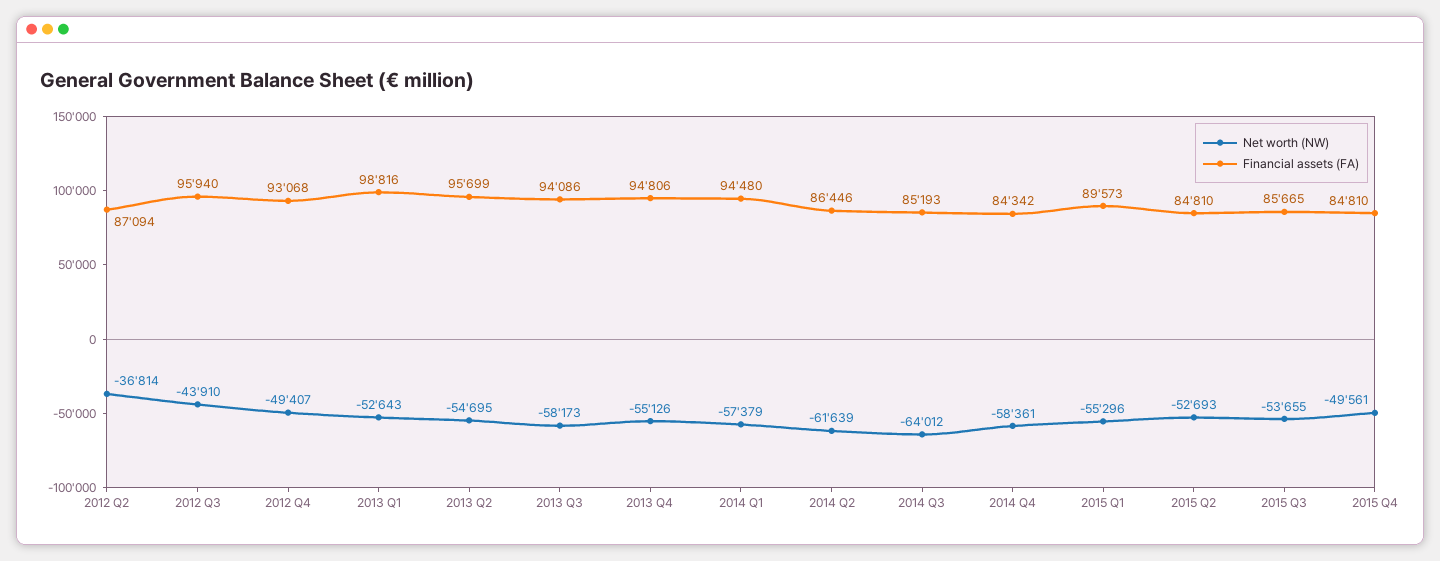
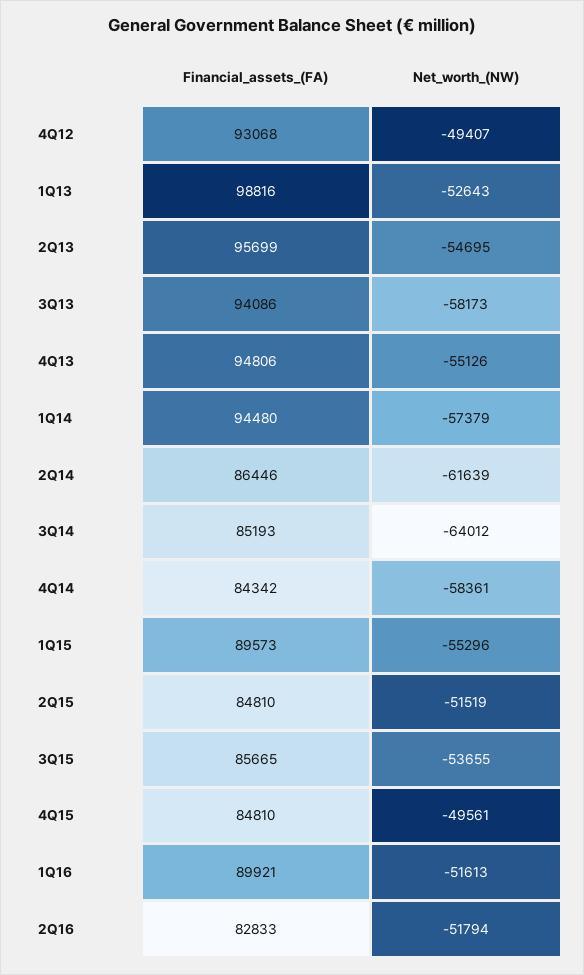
Net worth (NW), 2012 Q2: -36814 -> none
Financial assets (FA), 2012 Q2: 87094 -> none
Net worth (NW), 2012 Q3: -43910 -> none
Financial assets (FA), 2012 Q3: 95940 -> none
Net worth (NW), 2015 Q2: -52693 -> -51519
Financial assets (FA), 1Q16: none -> 89921
Net worth (NW), 1Q16: none -> -51613
Financial assets (FA), 2Q16: none -> 82833
Net worth (NW), 2Q16: none -> -51794

